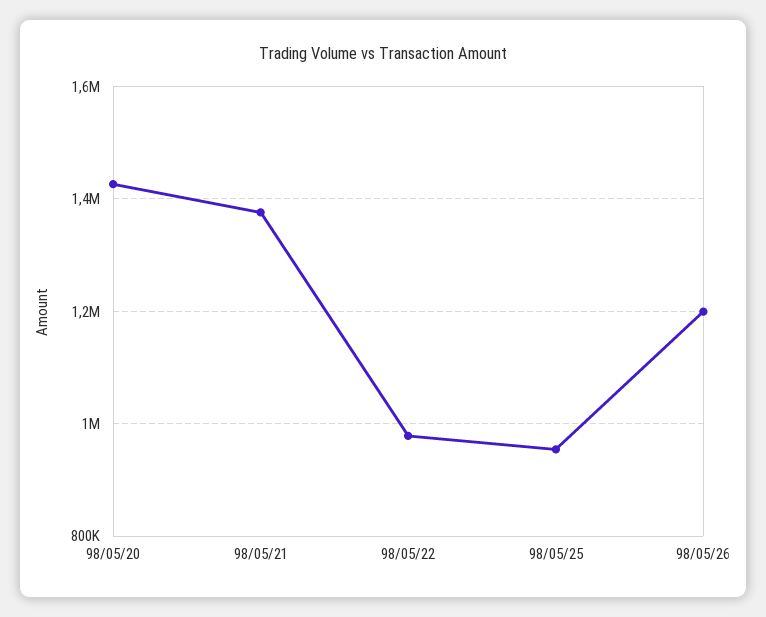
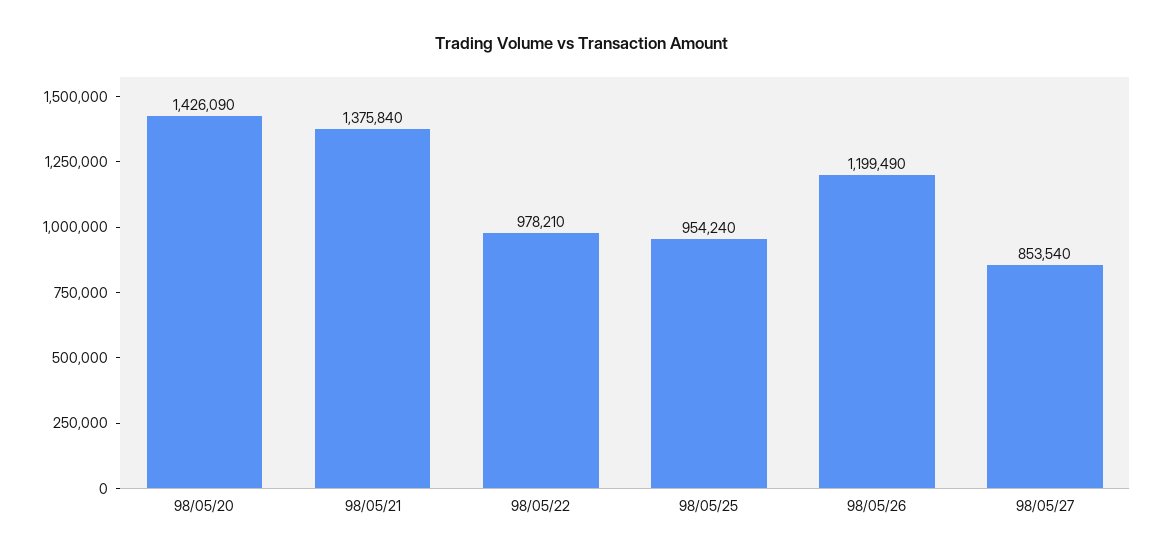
98/05/27: none -> 853540

